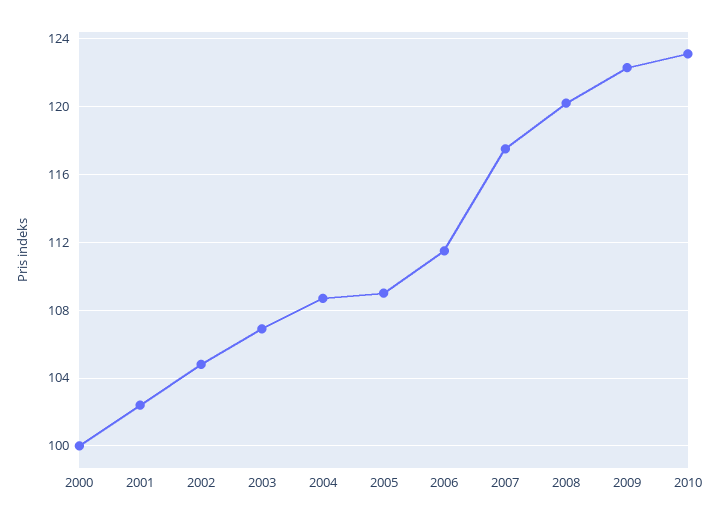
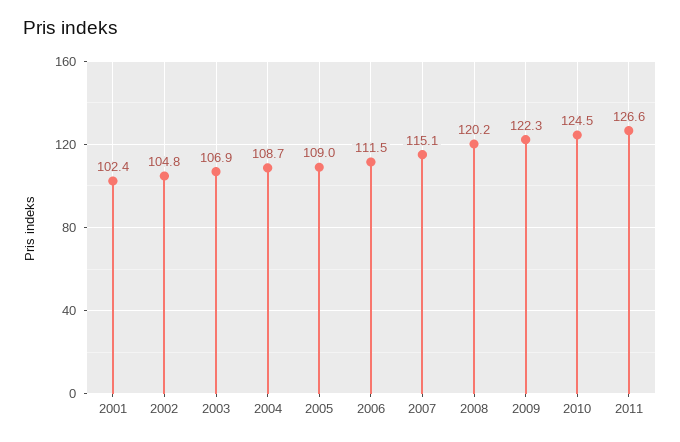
2000: 100 -> none
2007: 117.5 -> 115.1
2010: 123 -> 124.5
2011: none -> 126.6

